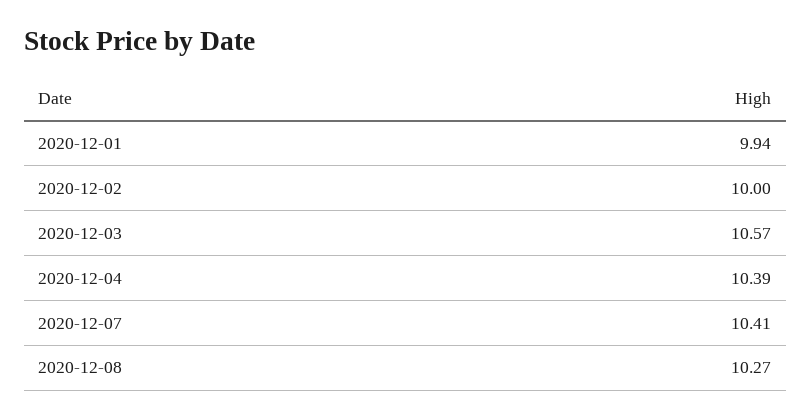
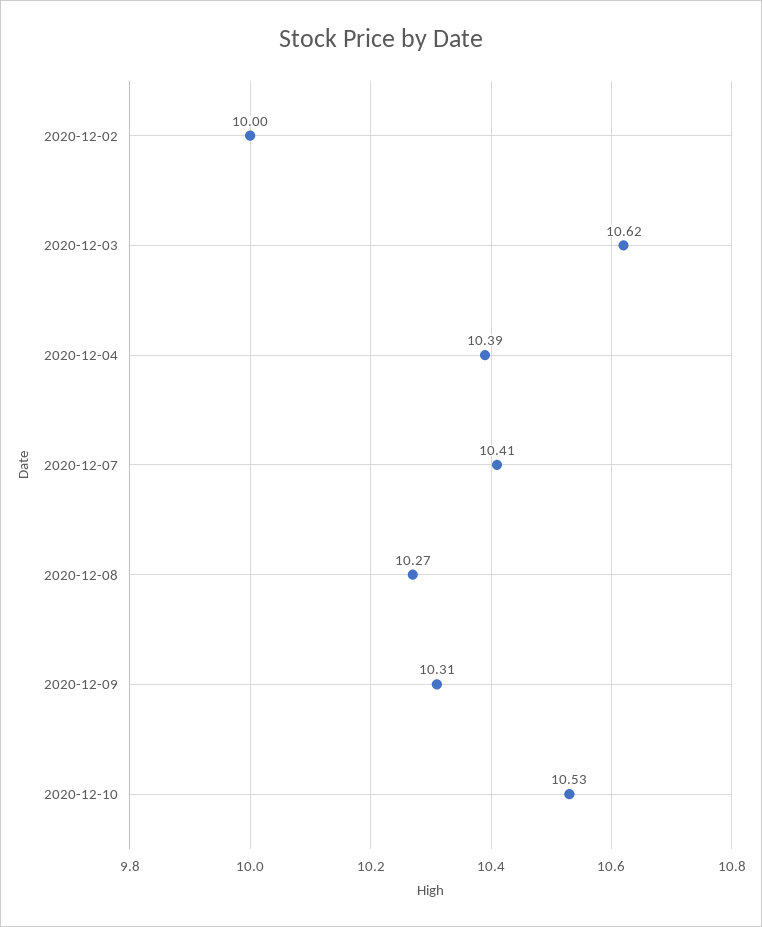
2020-12-01: 9.94 -> none
2020-12-03: 10.57 -> 10.62
2020-12-09: none -> 10.31
2020-12-10: none -> 10.53

